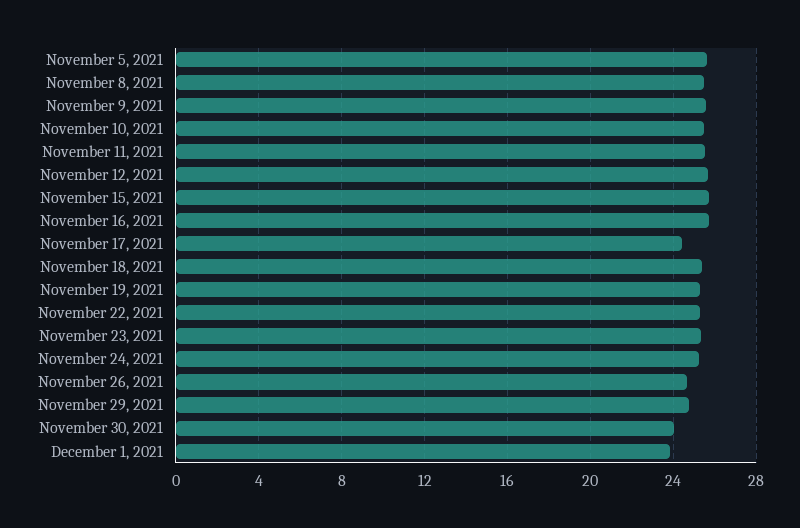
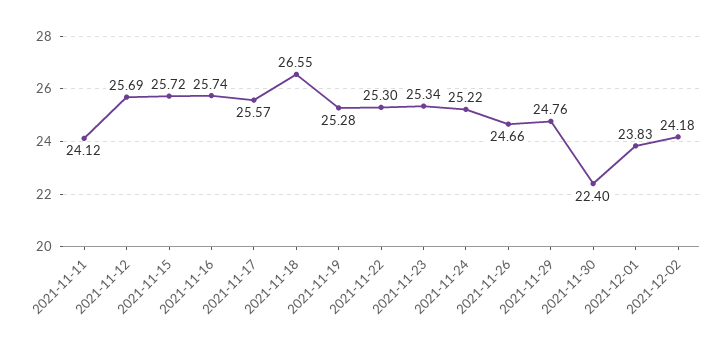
November 5, 2021: 25.5 -> none
November 8, 2021: 25.5 -> none
November 9, 2021: 25.5 -> none
November 10, 2021: 25.5 -> none
November 11, 2021: 25.5 -> 24.12
November 17, 2021: 24.5 -> 25.57
November 18, 2021: 25.5 -> 26.55
November 30, 2021: 24 -> 22.4
2021-12-02: none -> 24.18

